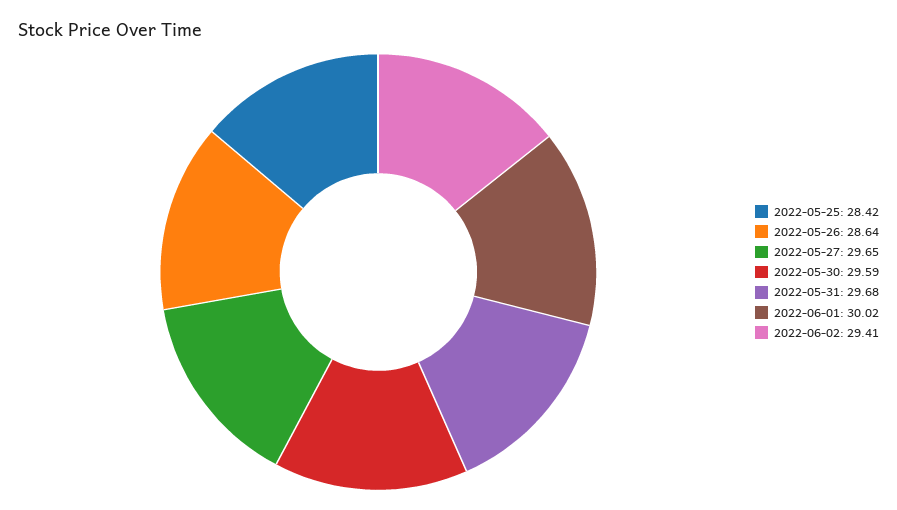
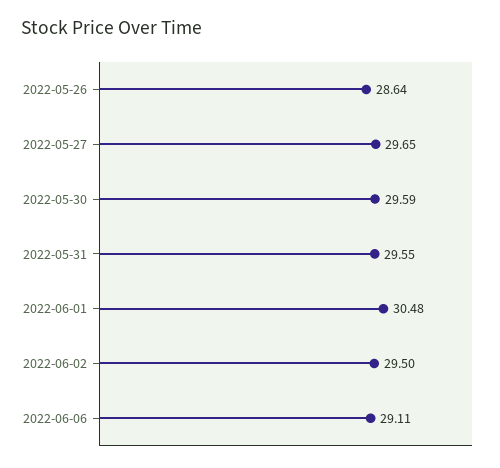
2022-05-25: 28.42 -> none
2022-05-31: 29.68 -> 29.55
2022-06-01: 30.02 -> 30.48
2022-06-02: 29.41 -> 29.5
2022-06-06: none -> 29.11

